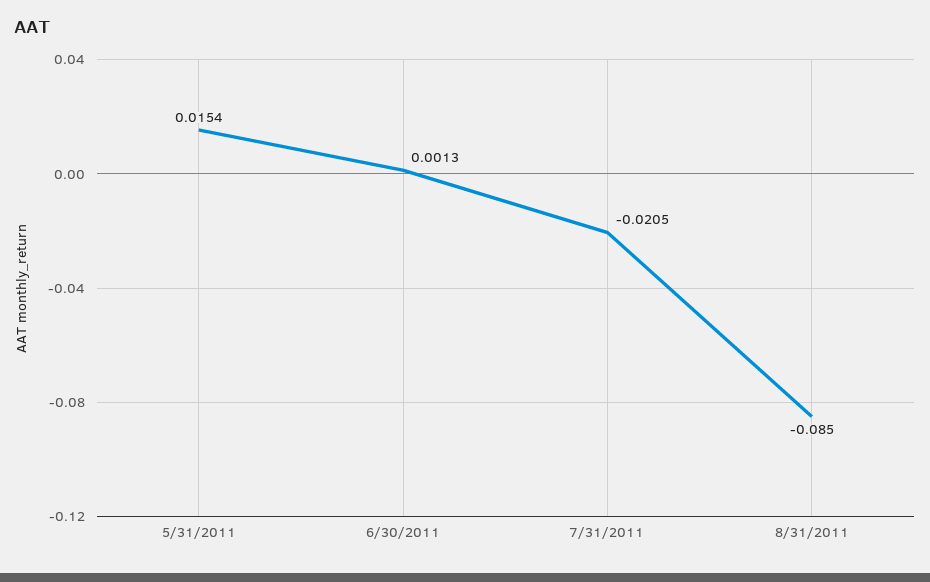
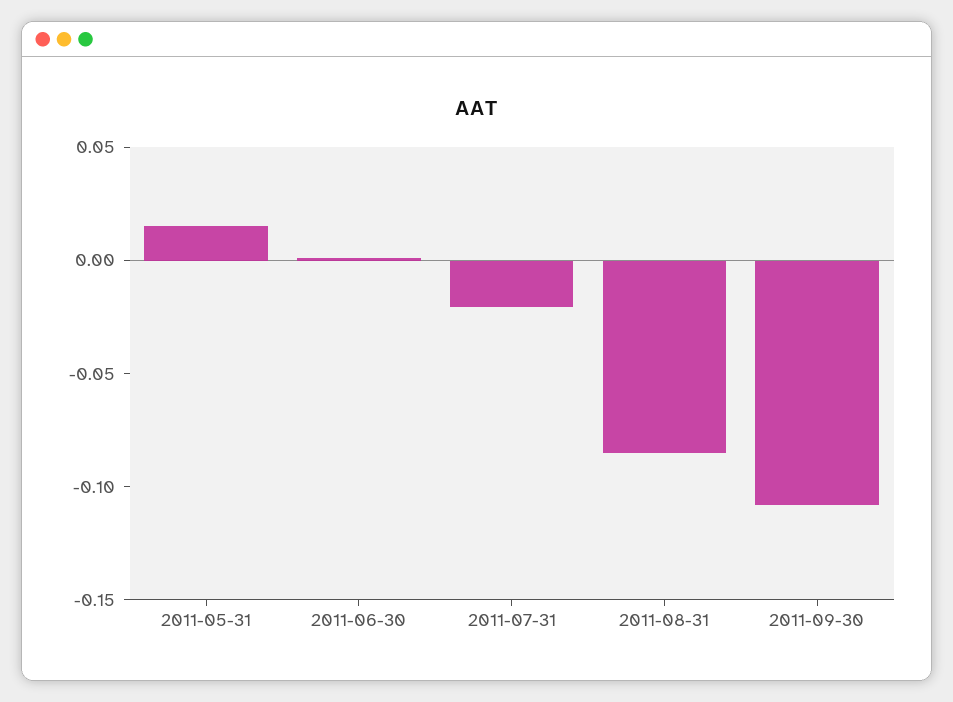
2011-09-30: none -> -0.11

